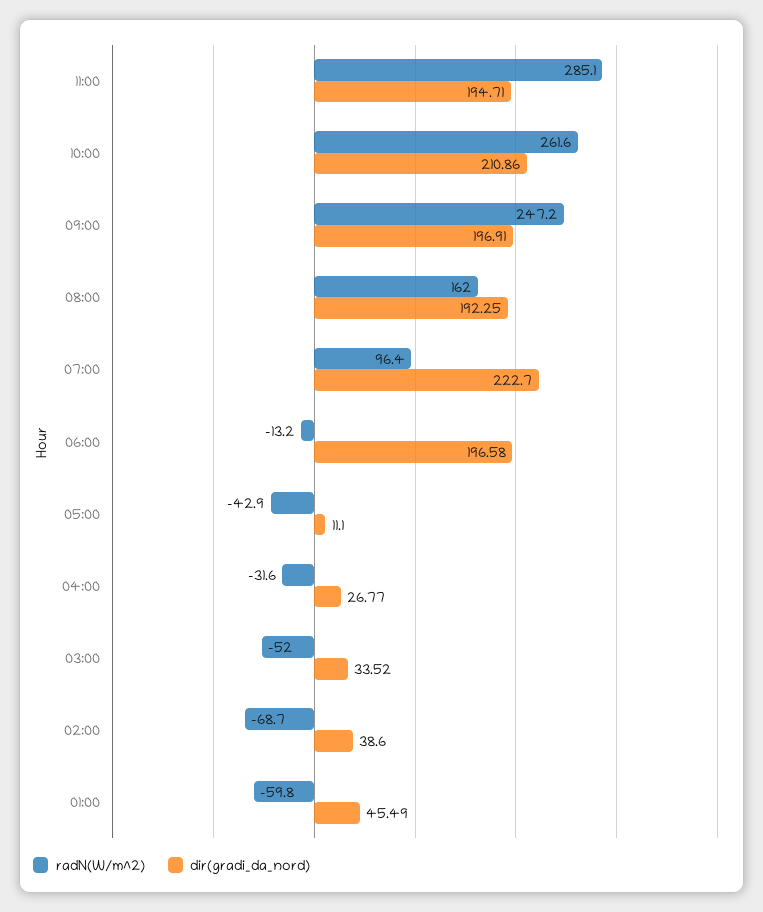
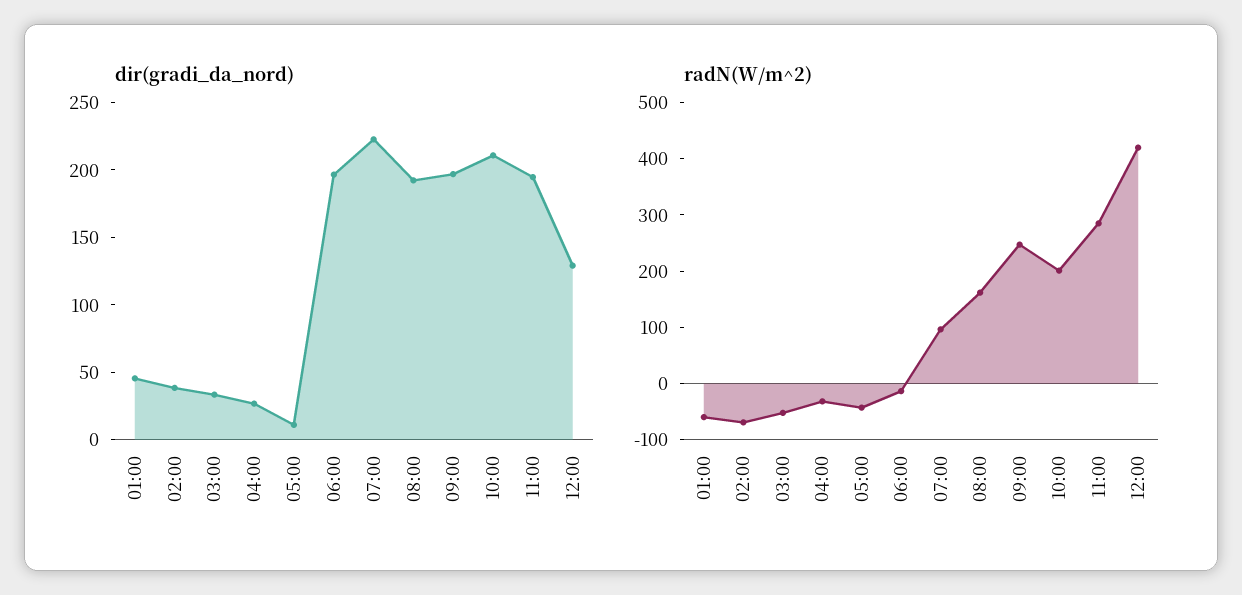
radN(W/m^2), 10:00: 261.6 -> 200
dir(gradi_da_nord), 12:00: none -> 130
radN(W/m^2), 12:00: none -> 420

